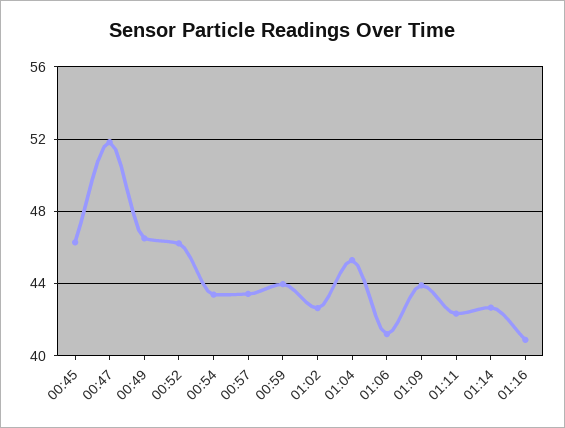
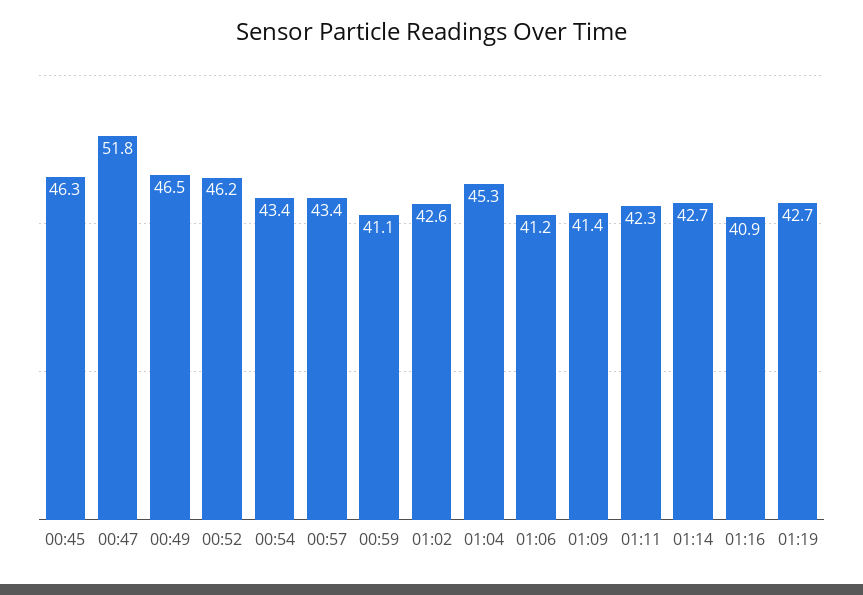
00:59: 44 -> 41.1
01:09: 44 -> 41.4
01:19: none -> 42.7

